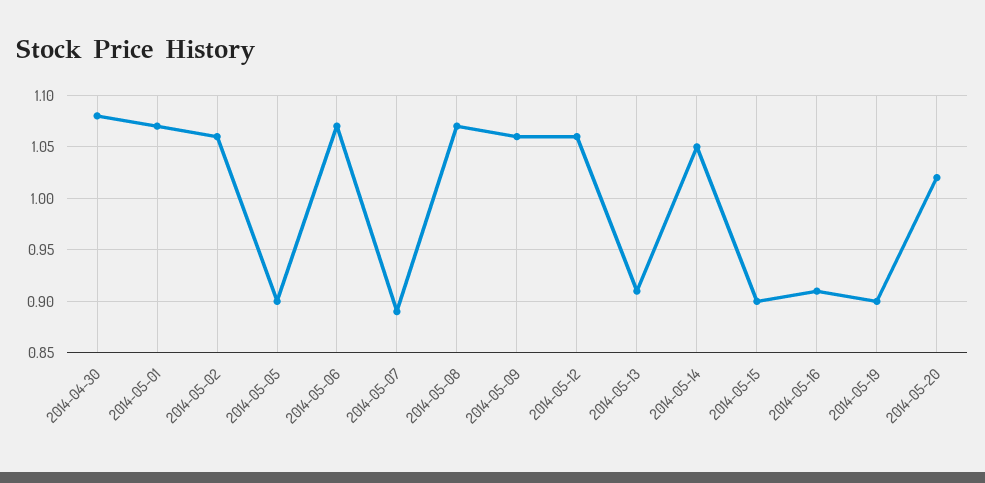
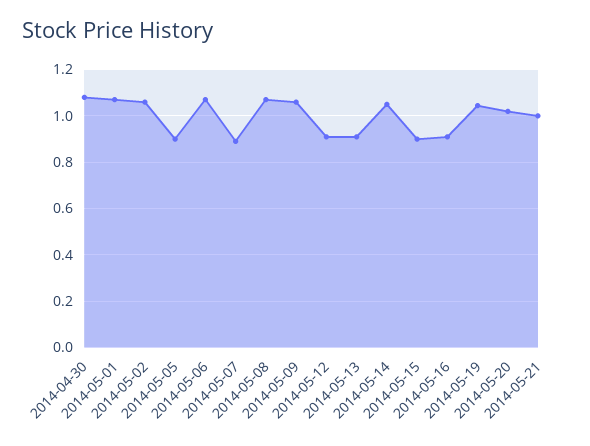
2014-05-12: 1.06 -> 0.9
2014-05-19: 0.9 -> 1.05
2014-05-21: none -> 1

